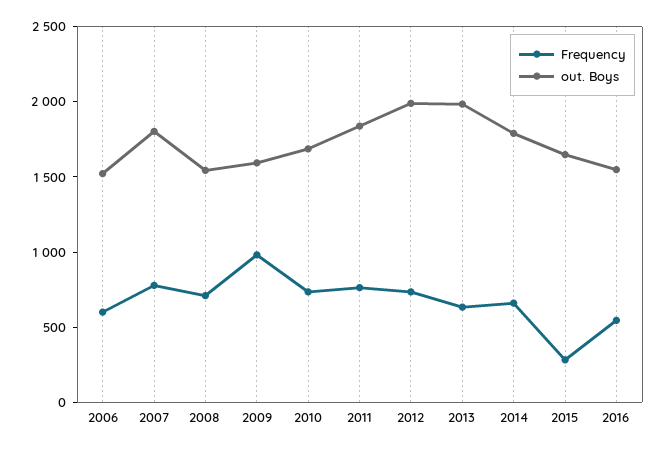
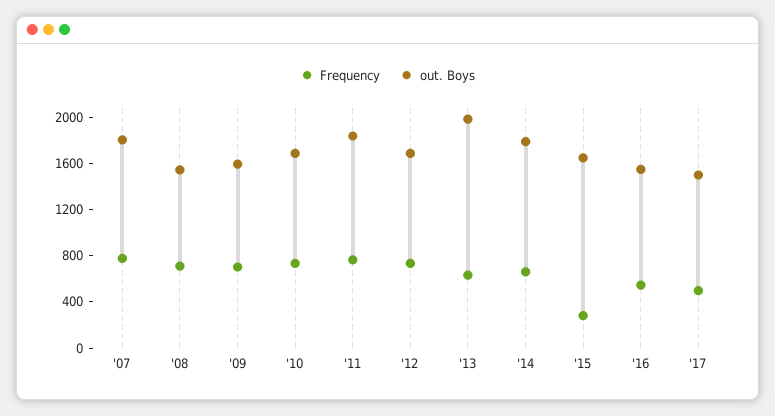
Frequency, 2006: 600 -> none
out. Boys, 2006: 1500 -> none
Frequency, 2009: 1000 -> 700
out. Boys, 2012: 2000 -> 1700
Frequency, '17: none -> 500
out. Boys, '17: none -> 1500

